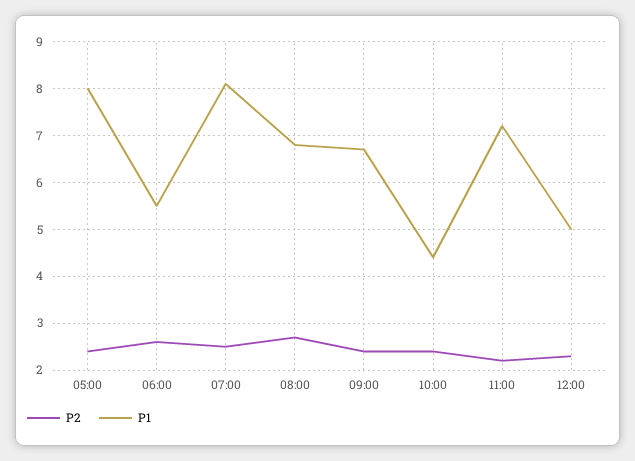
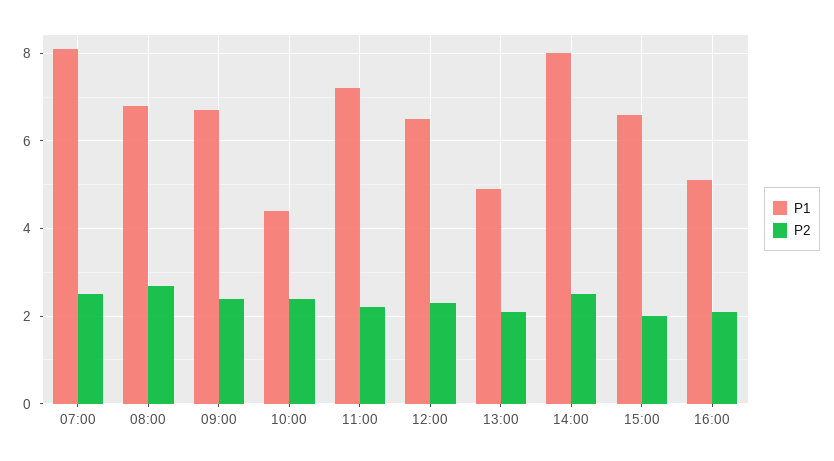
P2, 05:00: 2.5 -> none
P1, 05:00: 8 -> none
P2, 06:00: 2.5 -> none
P1, 06:00: 5.5 -> none
P1, 12:00: 5 -> 6.5
P1, 13:00: none -> 5
P2, 13:00: none -> 2
P1, 14:00: none -> 8
P2, 14:00: none -> 2.5
P1, 15:00: none -> 6.5
P2, 15:00: none -> 2
P1, 16:00: none -> 5
P2, 16:00: none -> 2

